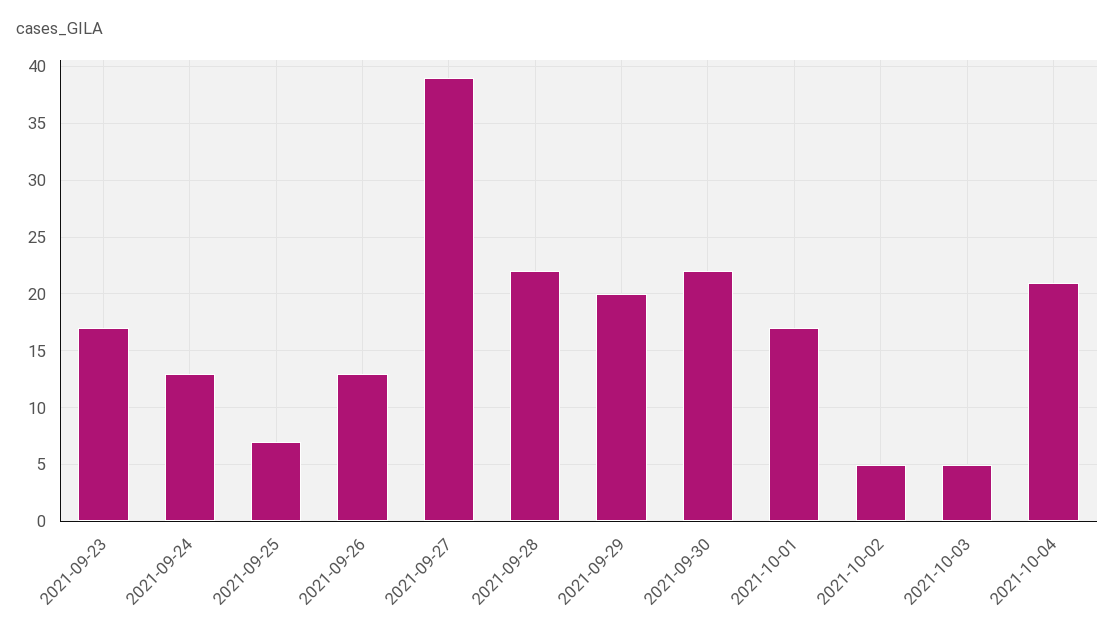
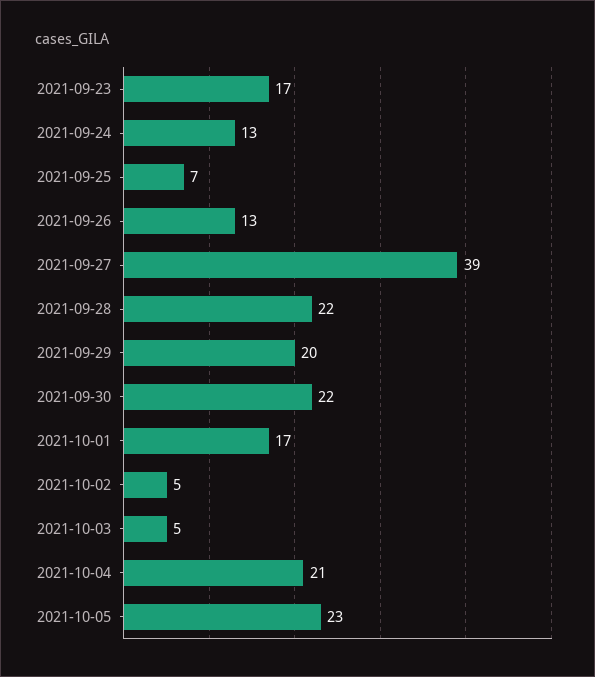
2021-10-05: none -> 23

